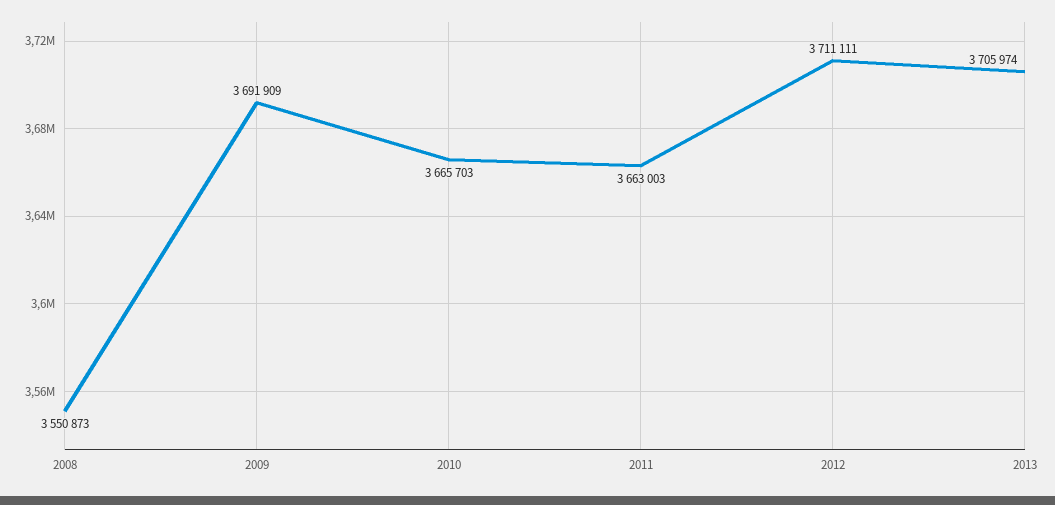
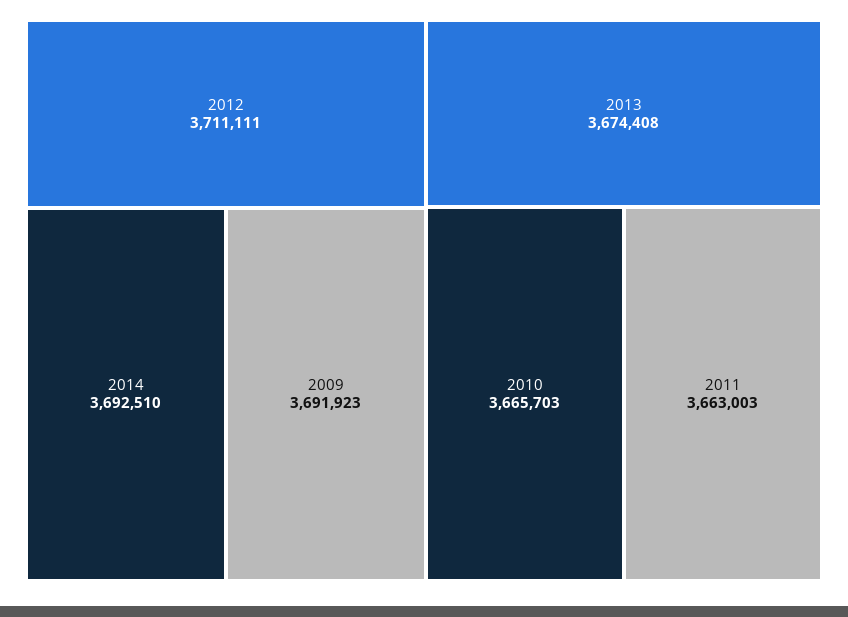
2008: 3550873 -> none
2009: 3691909 -> 3691923
2013: 3705974 -> 3674408
2014: none -> 3692510

